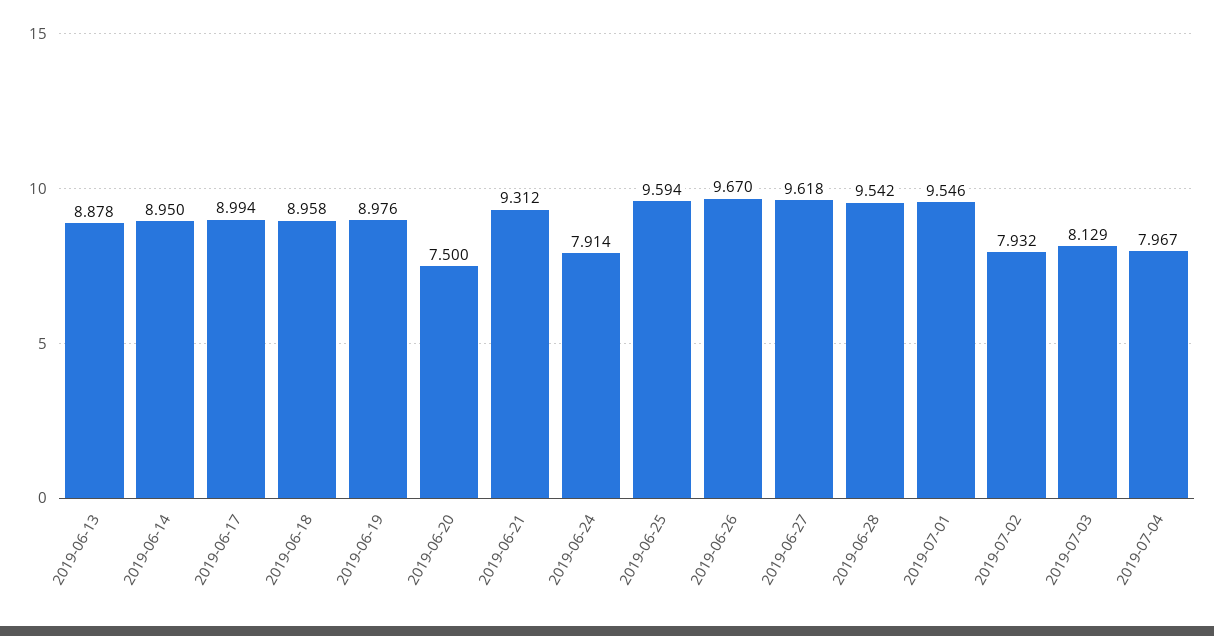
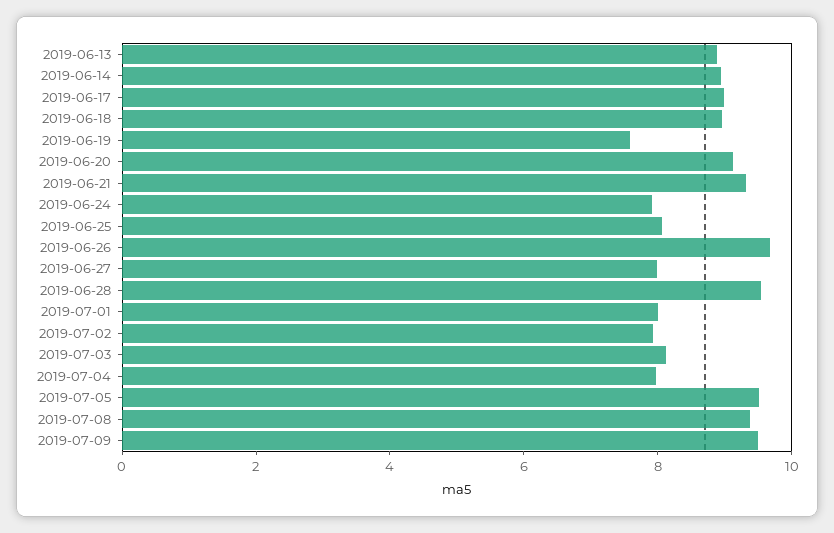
2019-06-19: 8.976 -> 7.5
2019-06-20: 7.5 -> 9
2019-06-25: 9.594 -> 8
2019-06-27: 9.618 -> 8
2019-07-01: 9.546 -> 8
2019-07-05: none -> 9.5
2019-07-08: none -> 9.5
2019-07-09: none -> 9.5

